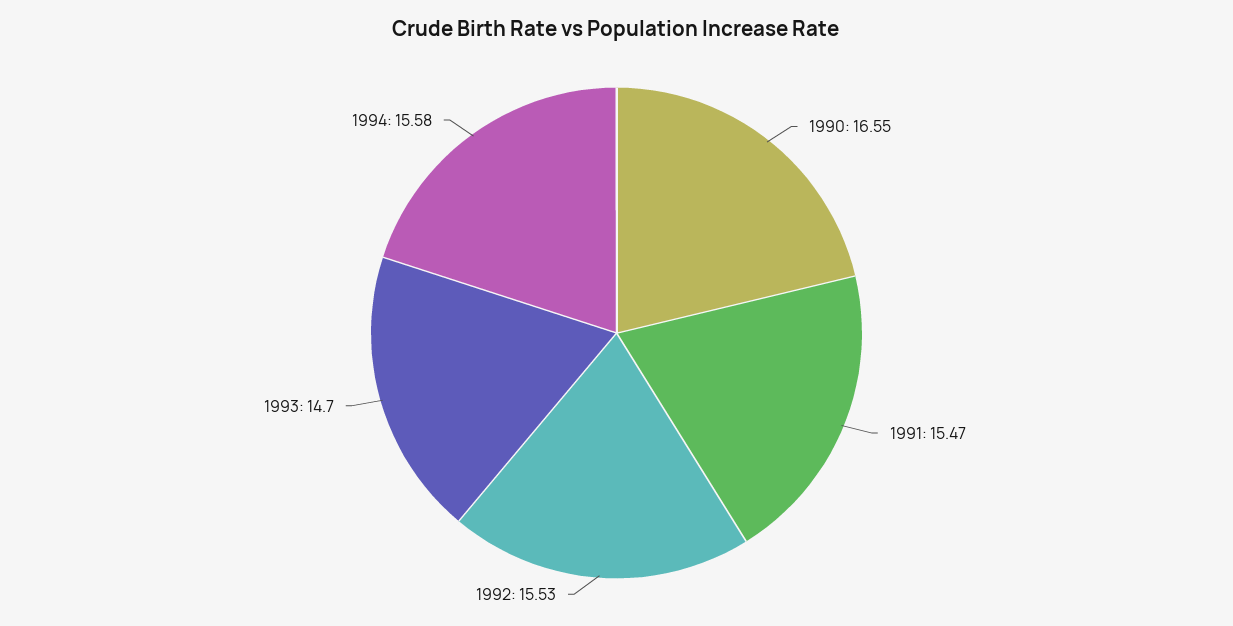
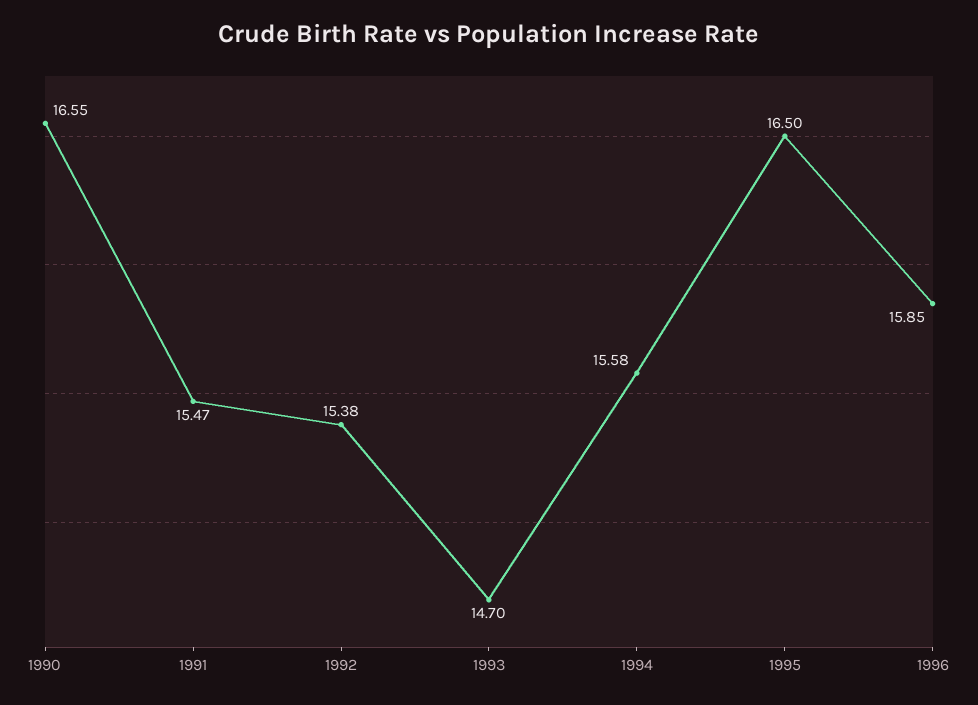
1992: 15.53 -> 15.38
1995: none -> 16.5
1996: none -> 15.85

